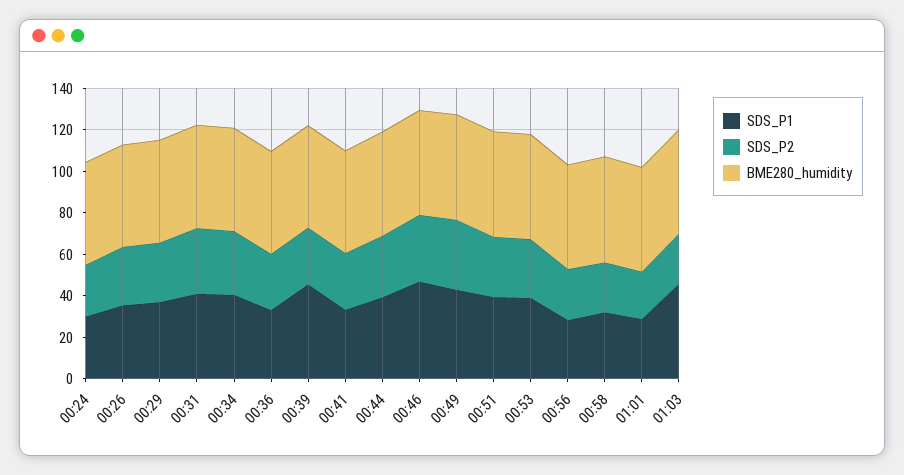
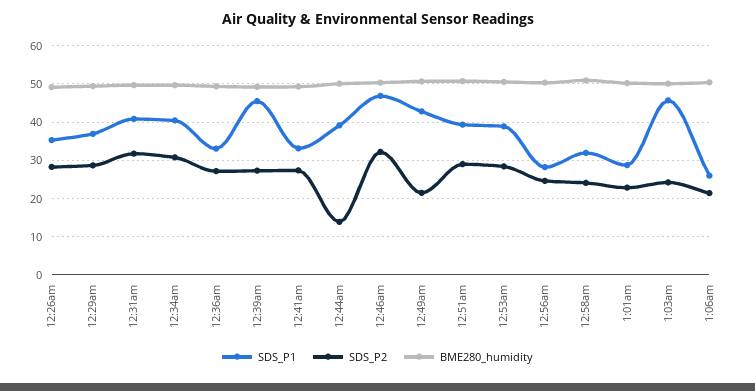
SDS_P1, 00:24: 30 -> none
SDS_P2, 00:24: 25 -> none
BME280_humidity, 00:24: 50 -> none
SDS_P2, 00:44: 30 -> 14
SDS_P2, 00:49: 35 -> 22
SDS_P1, 1:06am: none -> 26
SDS_P2, 1:06am: none -> 22
BME280_humidity, 1:06am: none -> 50

